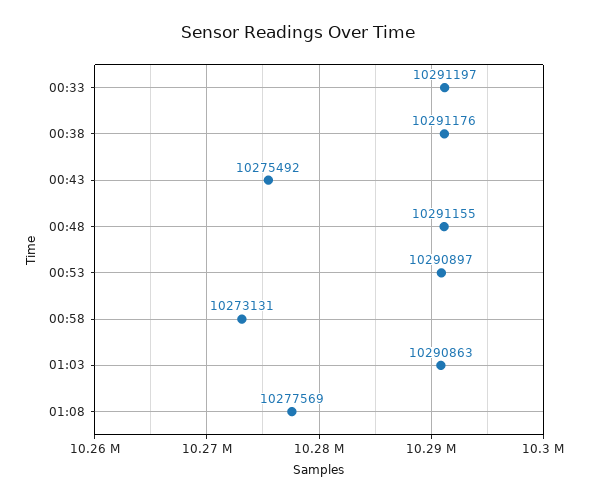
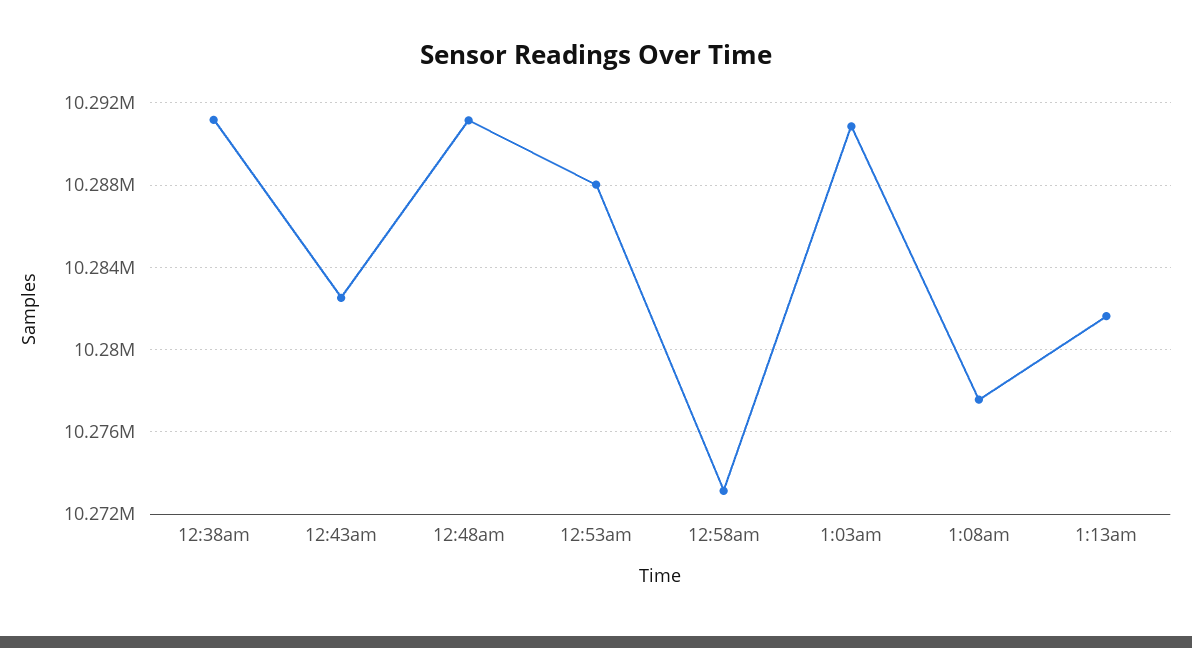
00:33: 10291197 -> none
00:43: 10275492 -> 10282500
00:53: 10290897 -> 10288000
1:13am: none -> 10281500

